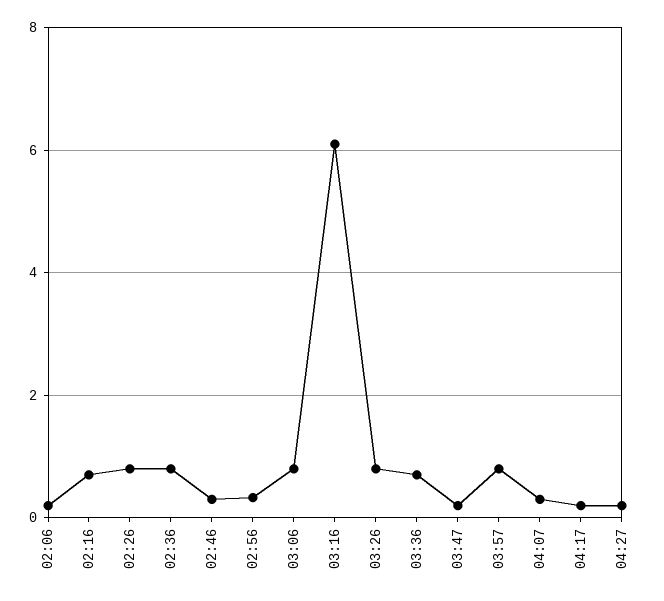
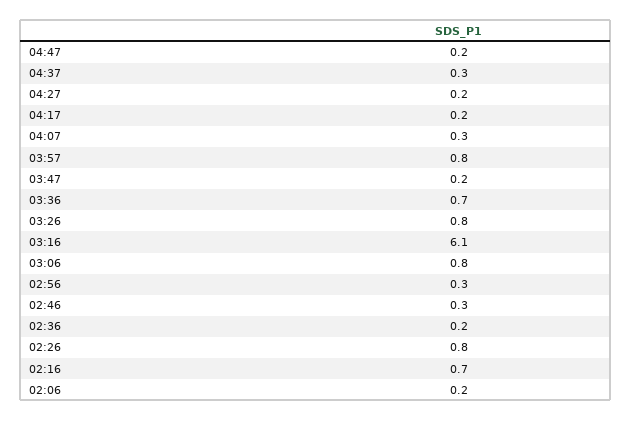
02:36: 0.8 -> 0.2
04:47: none -> 0.2
04:37: none -> 0.3

